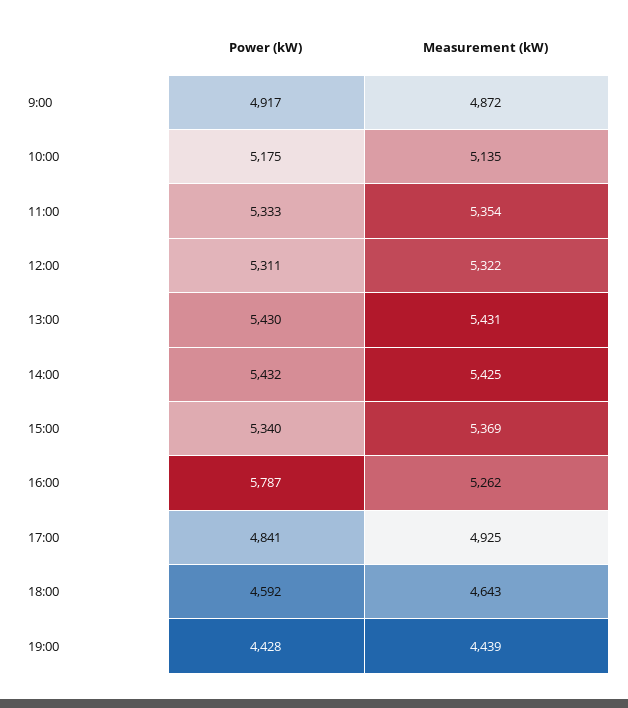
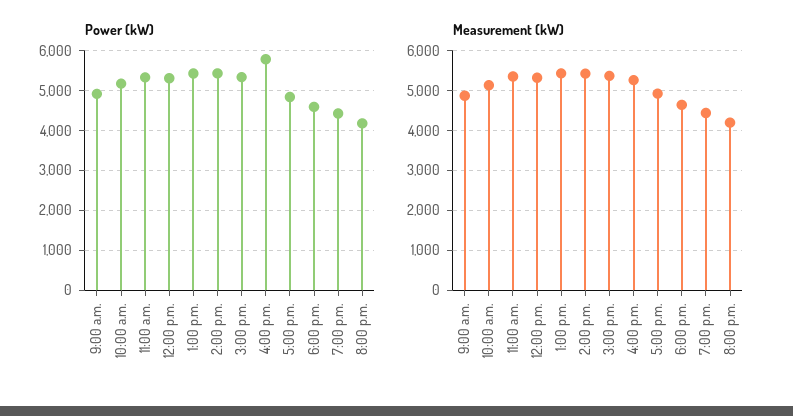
Power (kW), 8:00 p.m.: none -> 4200
Measurement (kW), 8:00 p.m.: none -> 4200

